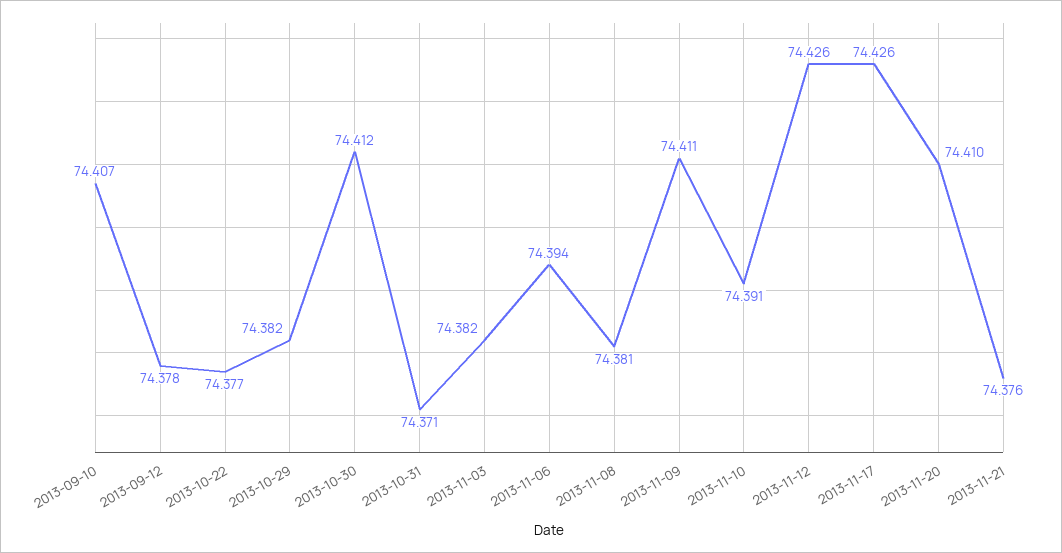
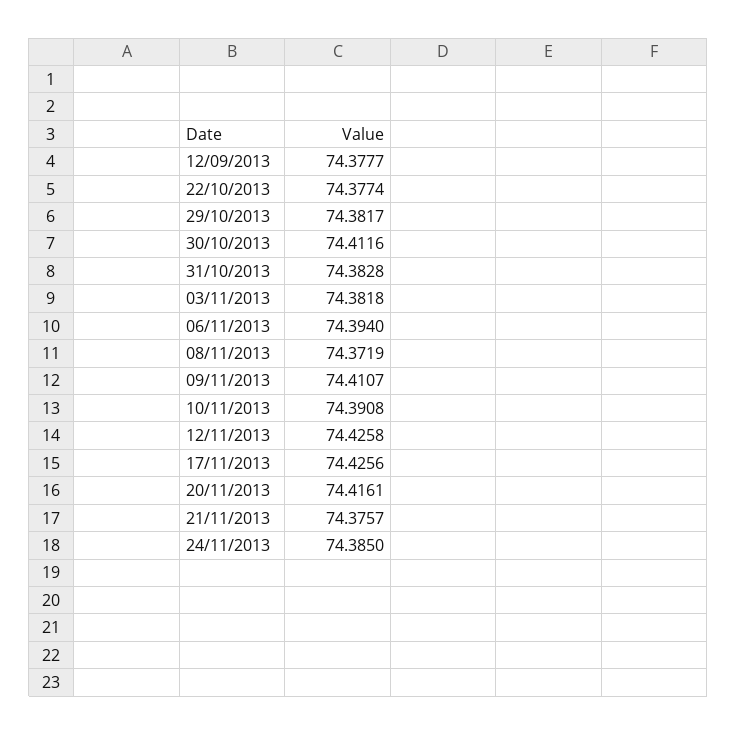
2013-09-10: 74.407 -> none
2013-10-31: 74.371 -> 74.3828
2013-11-08: 74.381 -> 74.3719
2013-11-20: 74.41 -> 74.4161
24/11/2013: none -> 74.385

